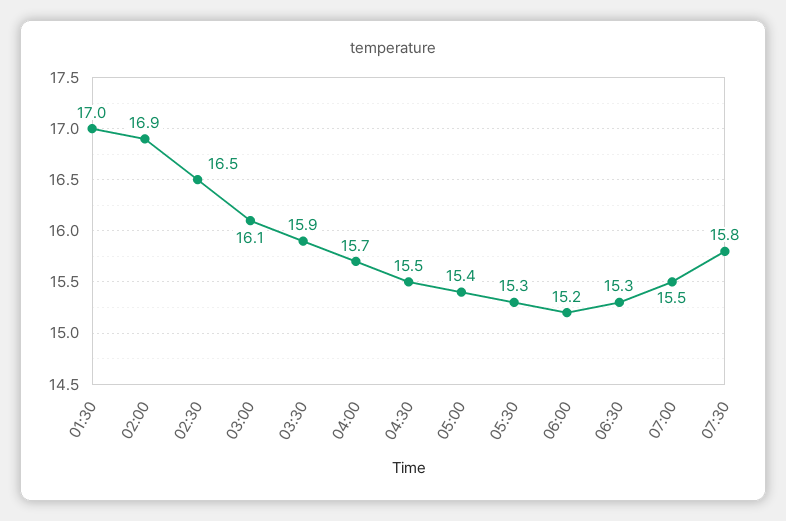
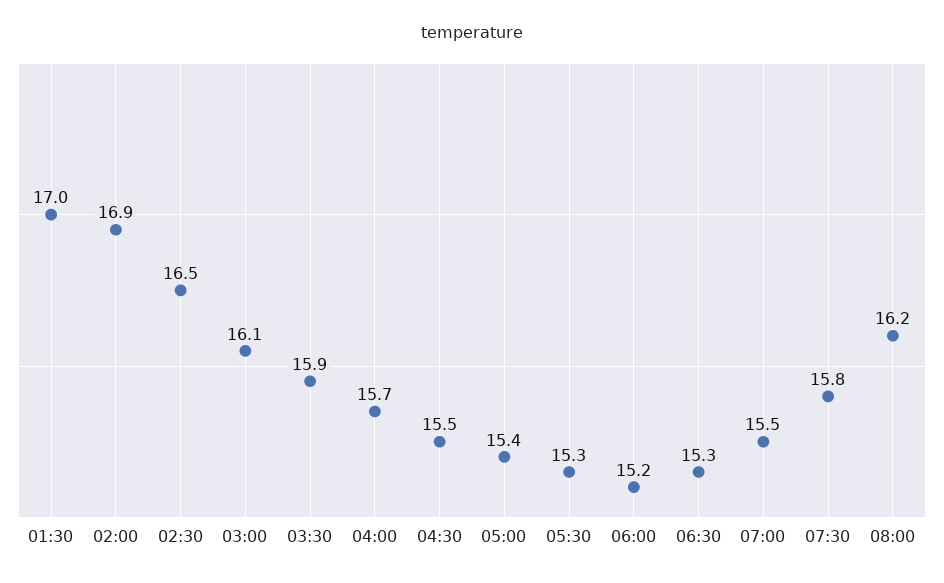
08:00: none -> 16.2

